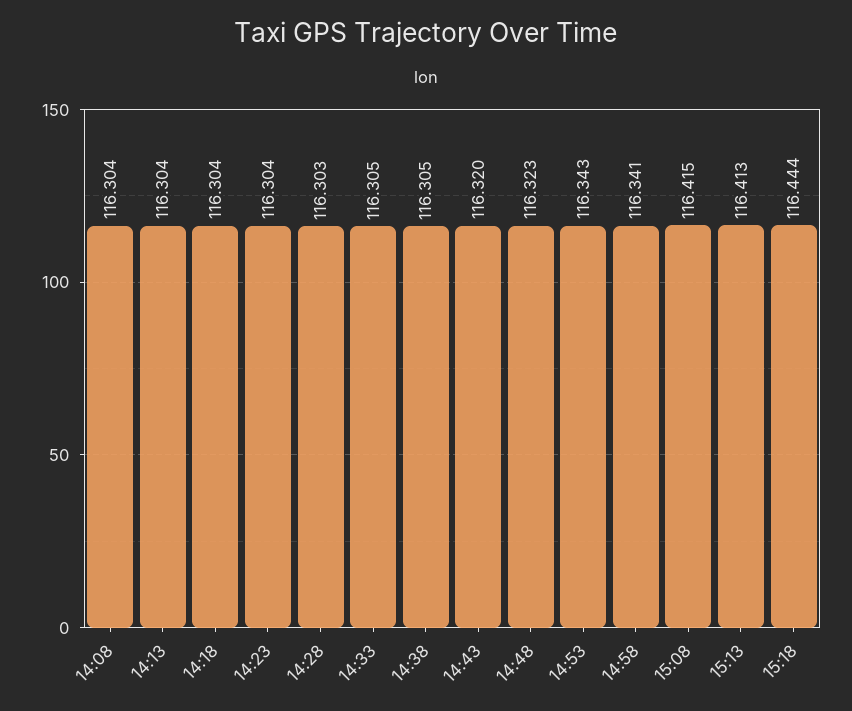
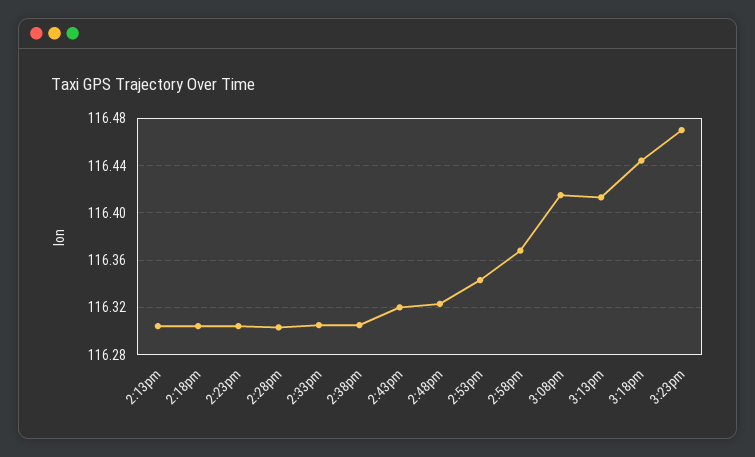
14:08: 116.304 -> none
14:58: 116.341 -> 116.37
3:23pm: none -> 116.47

